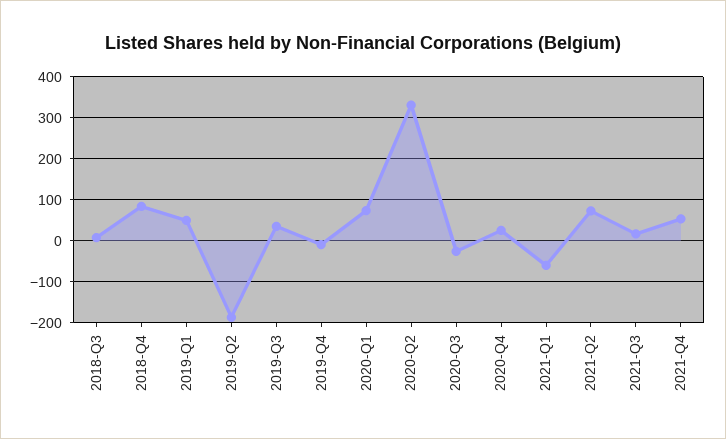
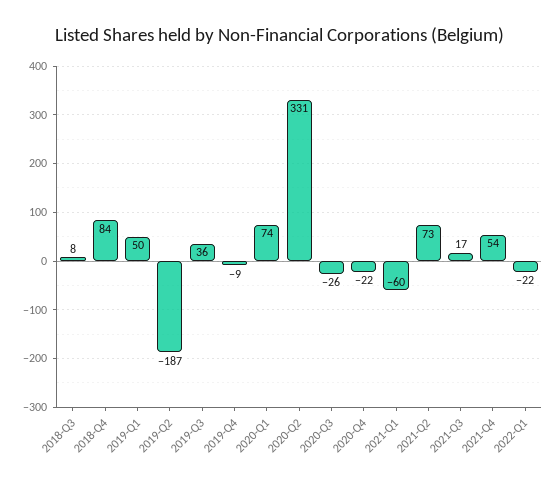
2020-Q4: 20 -> -22
2022-Q1: none -> -22

